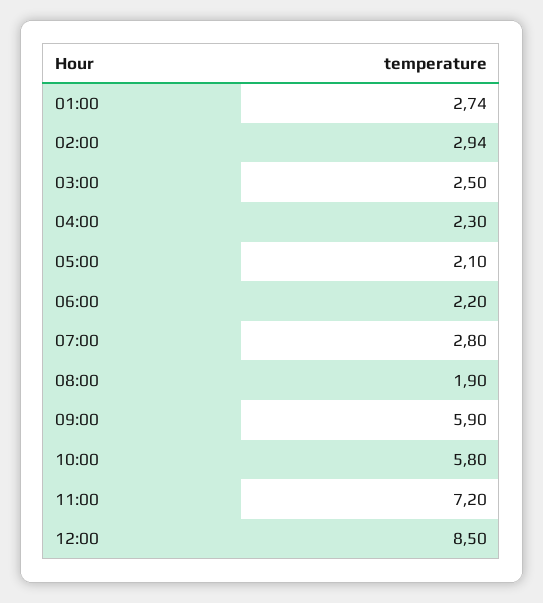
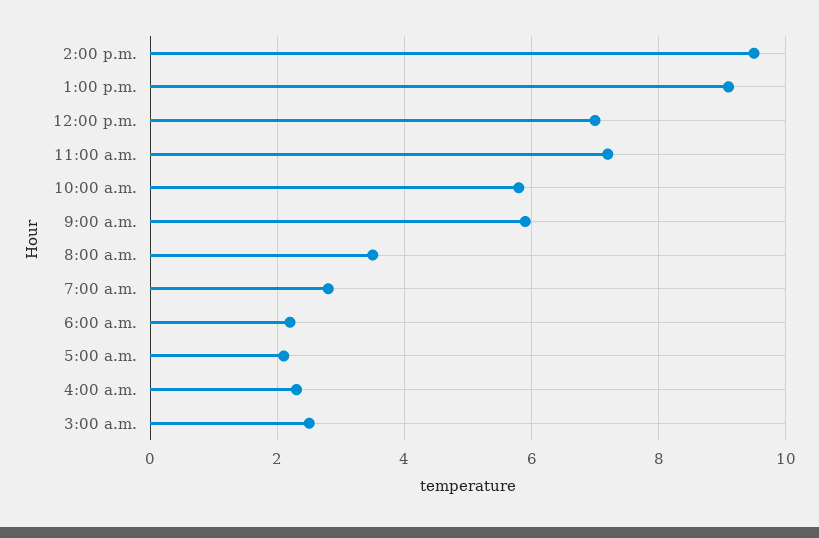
01:00: 2.74 -> none
02:00: 2.94 -> none
08:00: 1.9 -> 3.5
12:00: 8.5 -> 7
2:00 p.m.: none -> 9.5
1:00 p.m.: none -> 9

